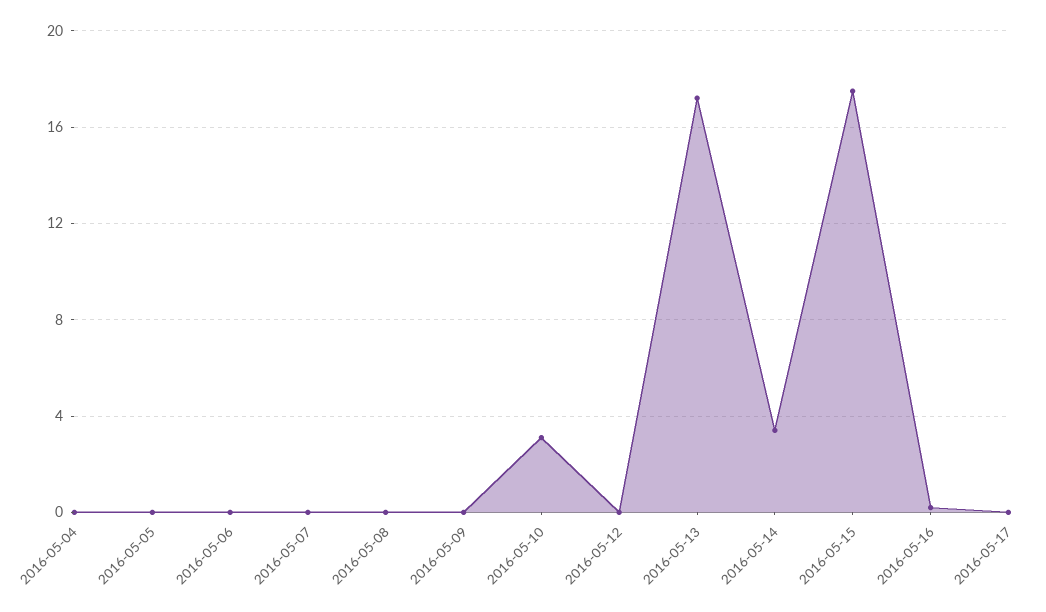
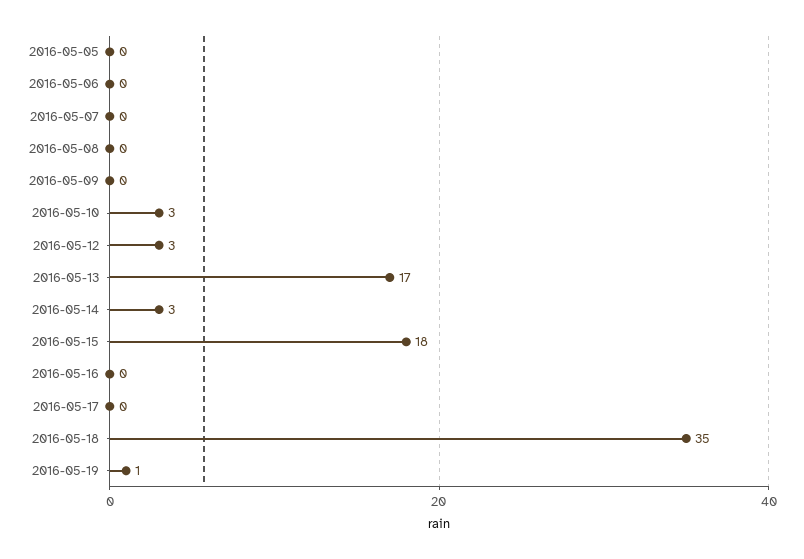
2016-05-04: 0 -> none
2016-05-12: 0 -> 3
2016-05-18: none -> 35
2016-05-19: none -> 1

